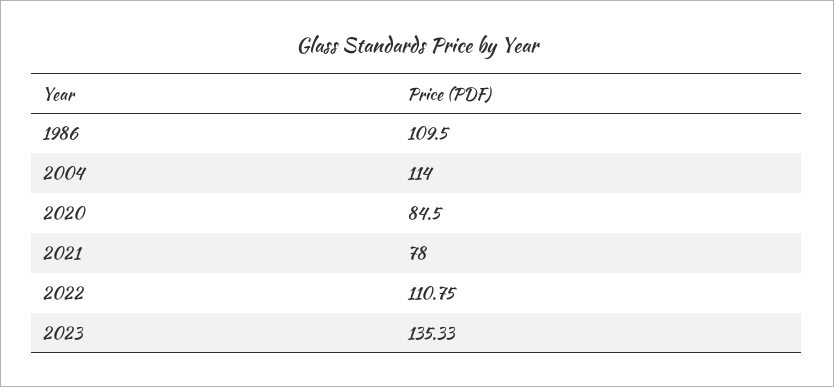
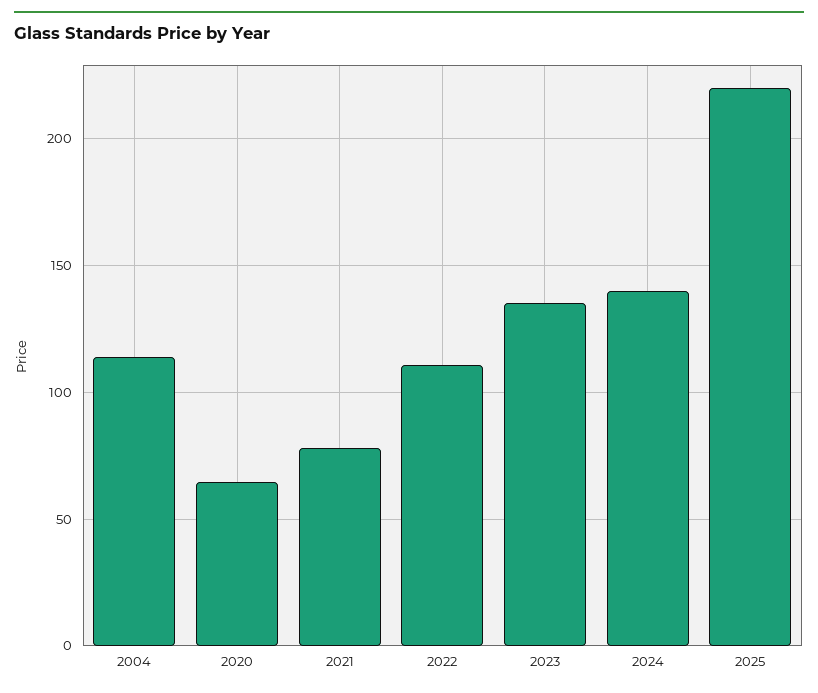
1986: 109.5 -> none
2020: 84.5 -> 65
2024: none -> 140
2025: none -> 220

